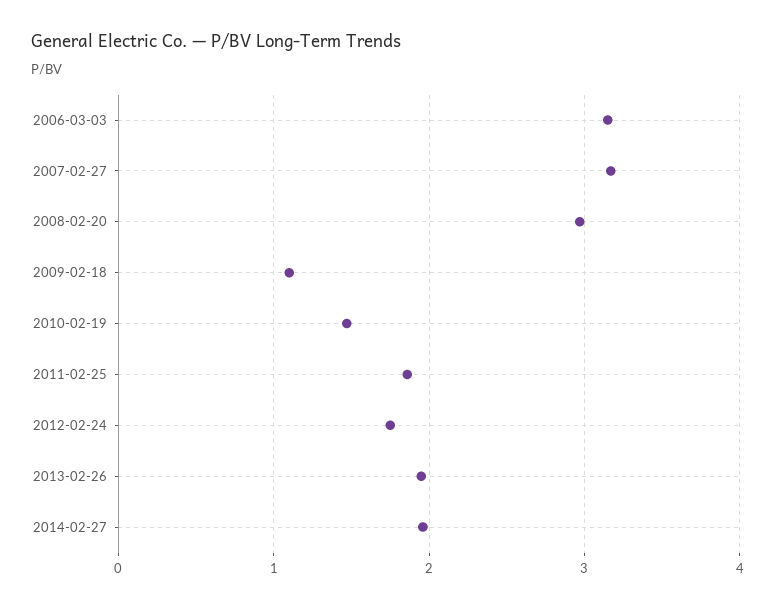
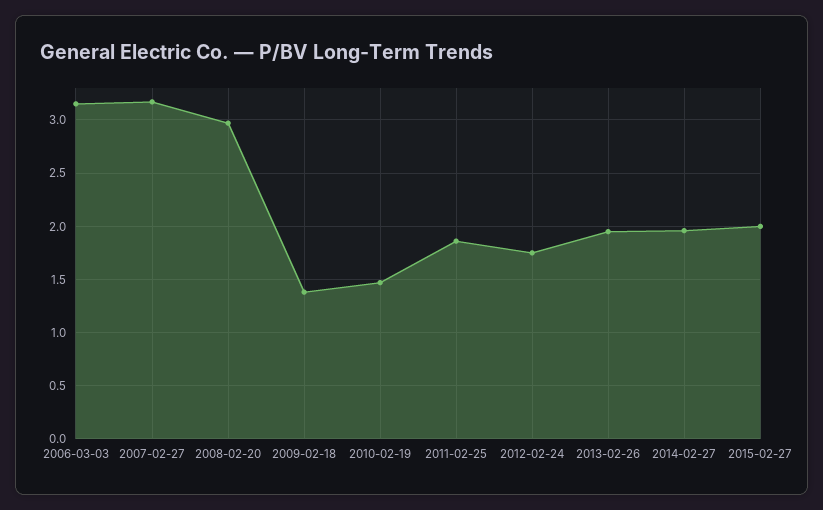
2009-02-18: 1.1 -> 1.4
2015-02-27: none -> 2

